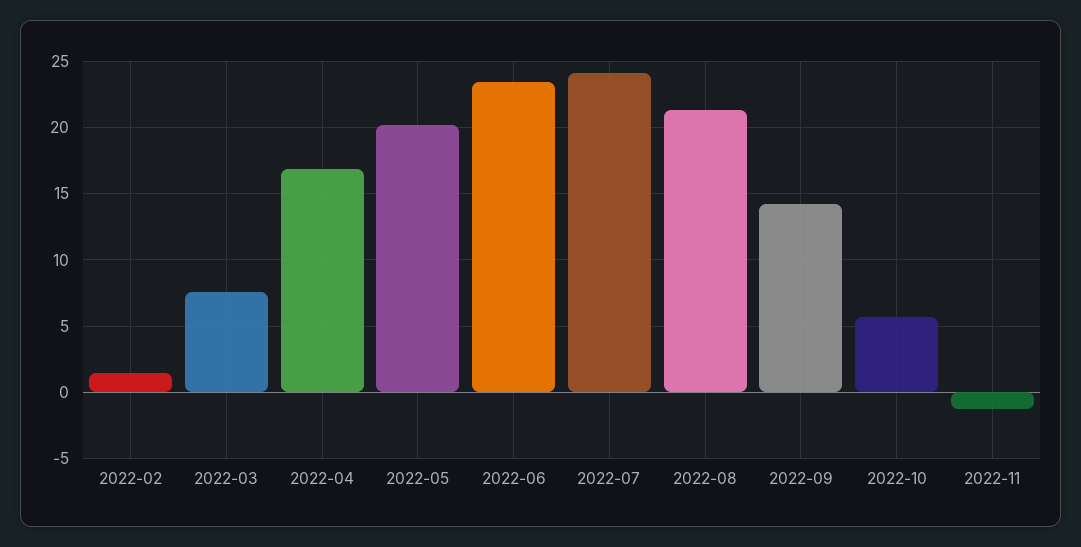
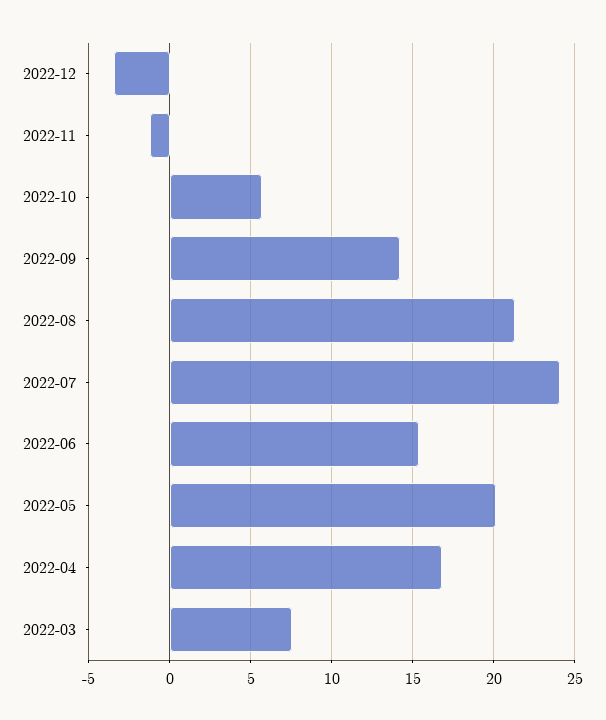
2022-02: 1.5 -> none
2022-06: 23.5 -> 15.5
2022-12: none -> -3.5

